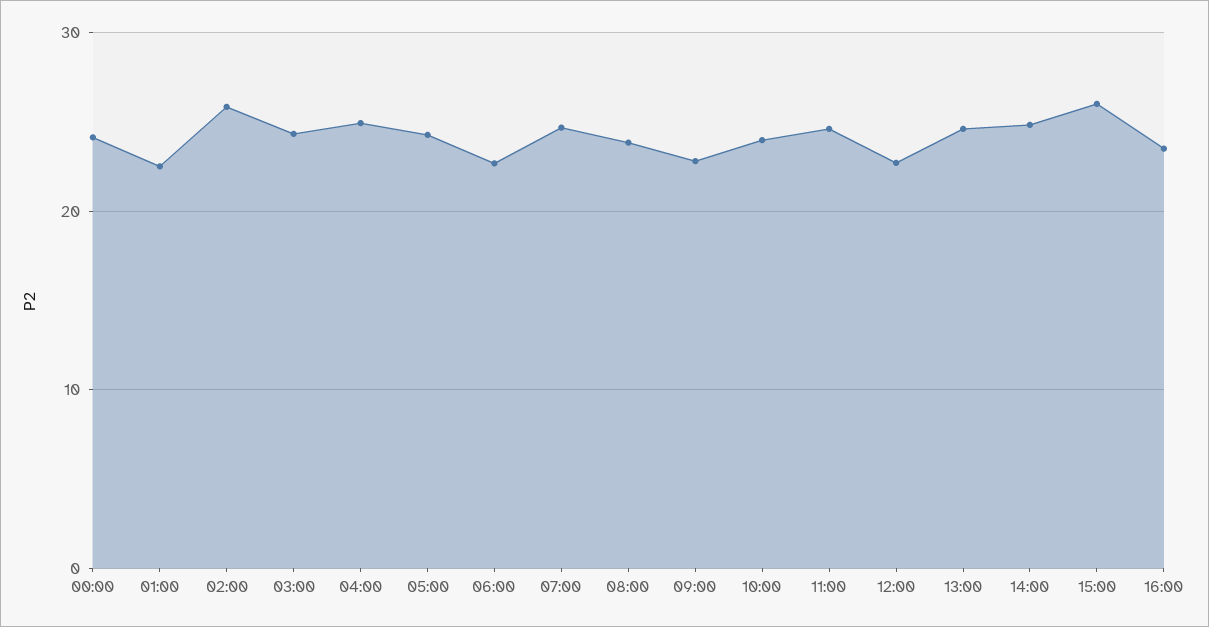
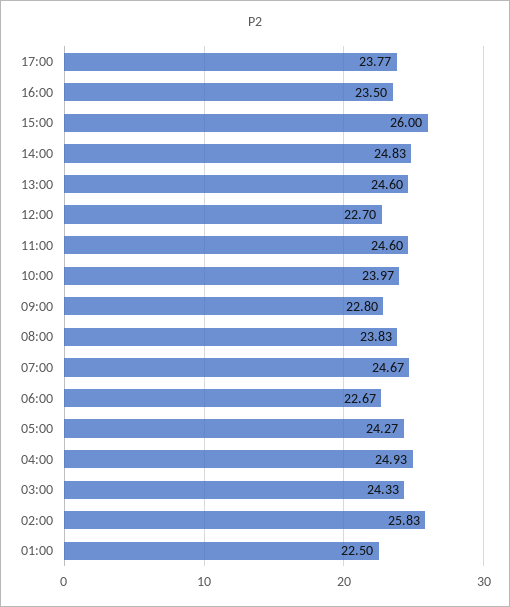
00:00: 24 -> none
17:00: none -> 23.77

